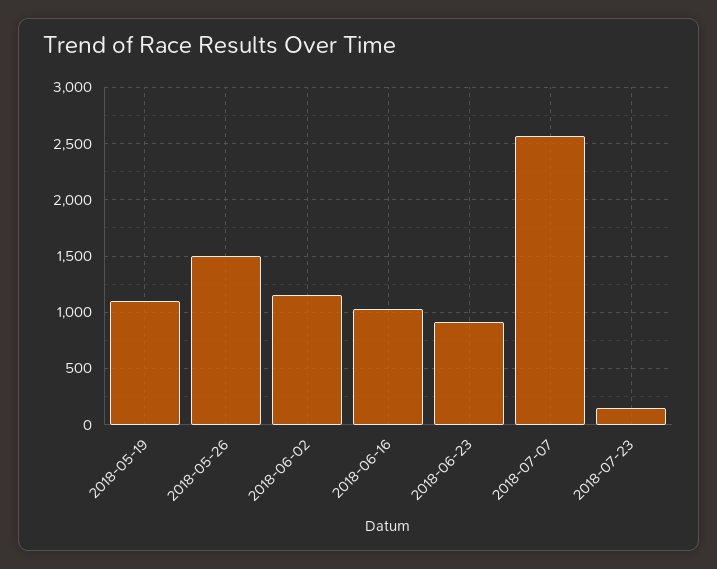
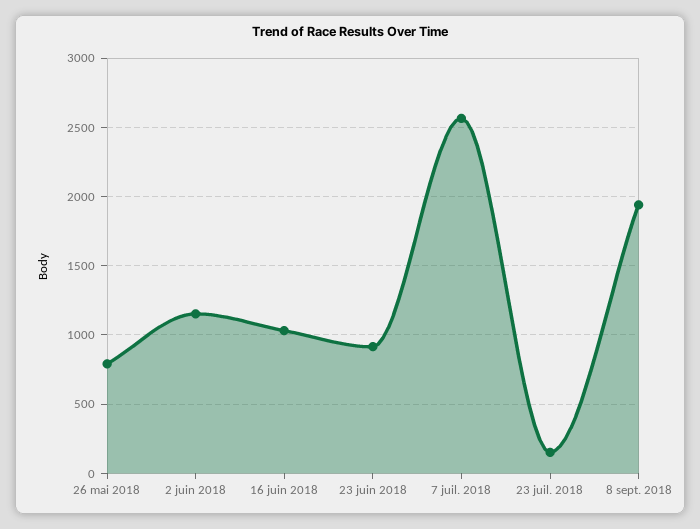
2018-05-19: 1100 -> none
2018-05-26: 1500 -> 800
8 sept. 2018: none -> 1950

